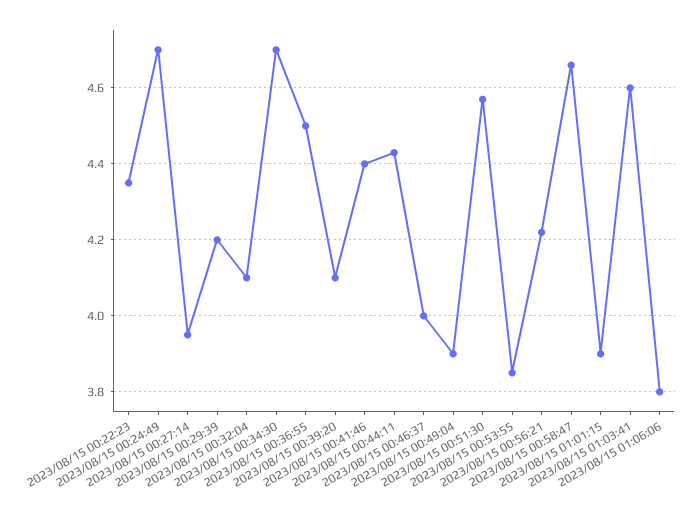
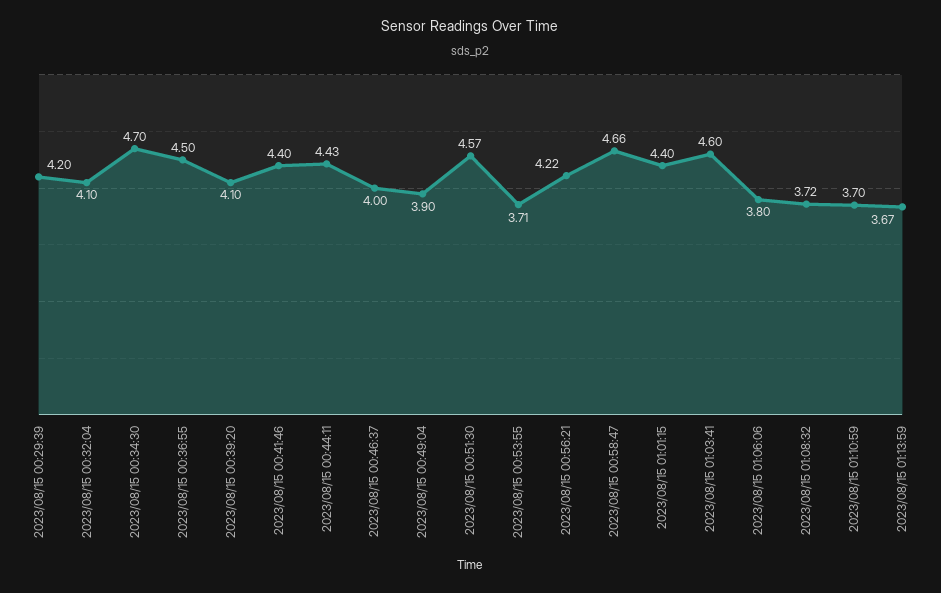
2023/08/15 00:22:23: 4.35 -> none
2023/08/15 00:24:49: 4.7 -> none
2023/08/15 00:27:14: 3.95 -> none
2023/08/15 00:53:55: 3.85 -> 3.71
2023/08/15 01:01:15: 3.9 -> 4.4
2023/08/15 01:08:32: none -> 3.72
2023/08/15 01:10:59: none -> 3.7
2023/08/15 01:13:59: none -> 3.67

